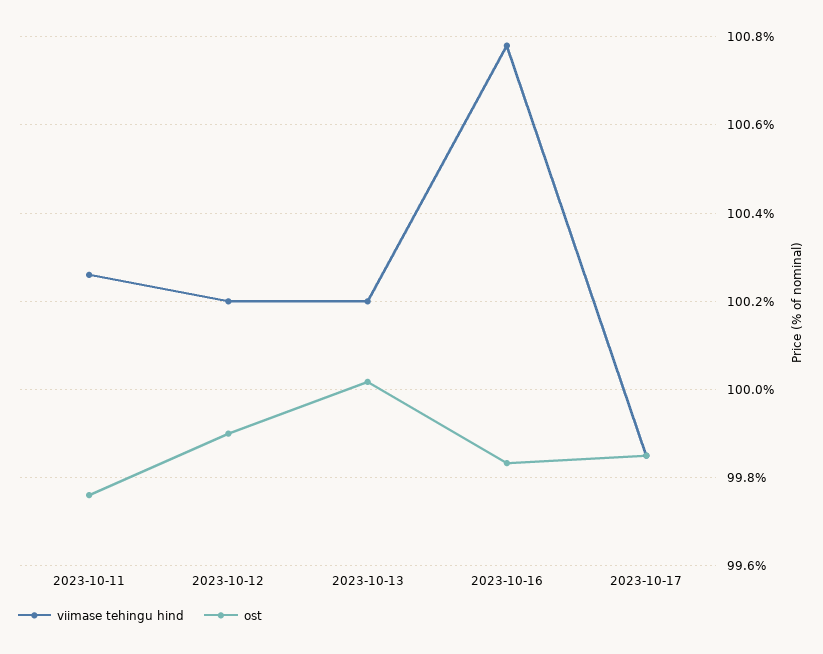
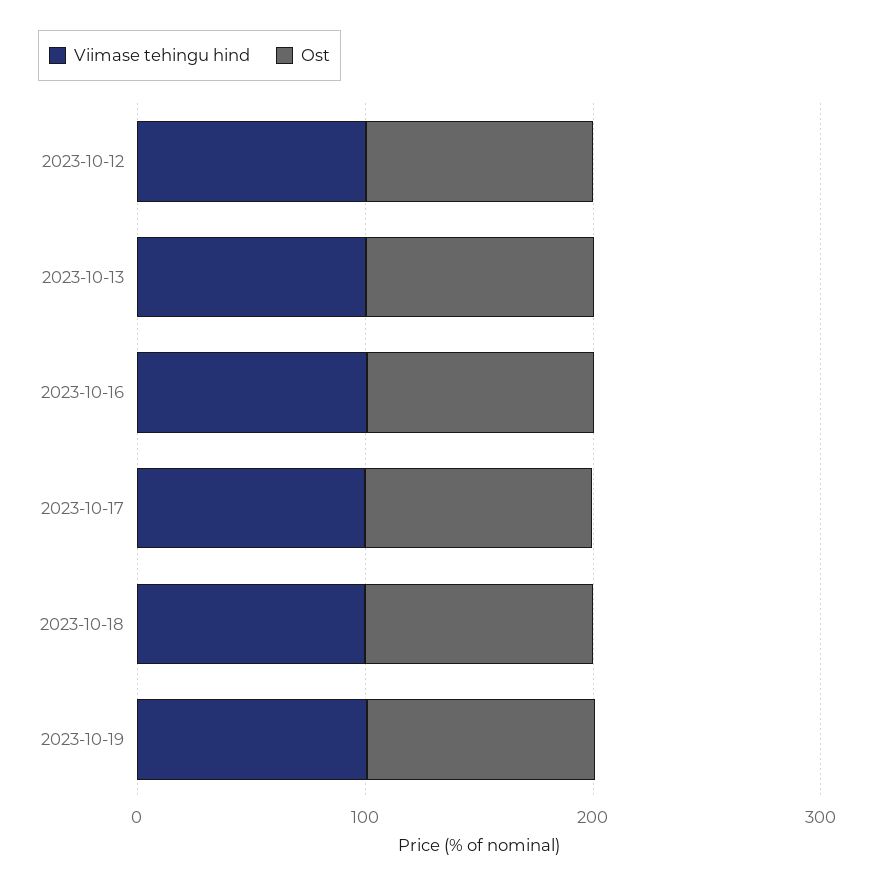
viimase tehingu hind, 2023-10-11: 100.26 -> none
ost, 2023-10-11: 99.76 -> none
viimase tehingu hind, 2023-10-18: none -> 100
ost, 2023-10-18: none -> 100
viimase tehingu hind, 2023-10-19: none -> 100
ost, 2023-10-19: none -> 100

